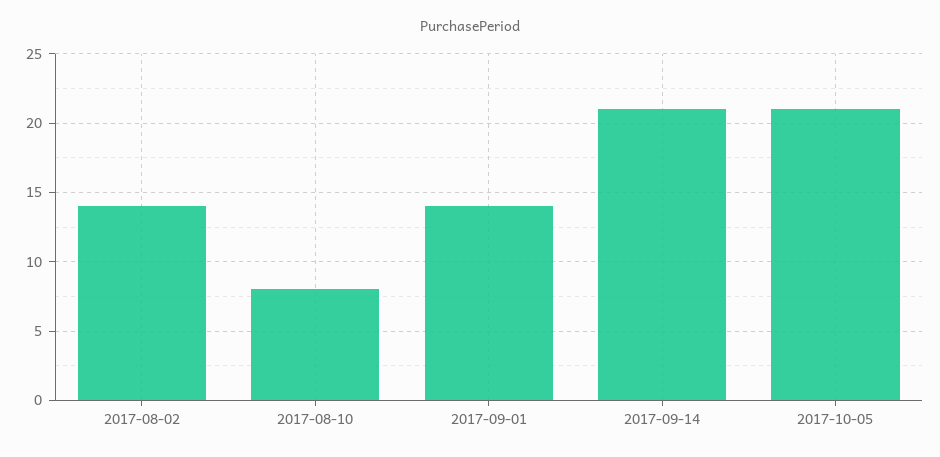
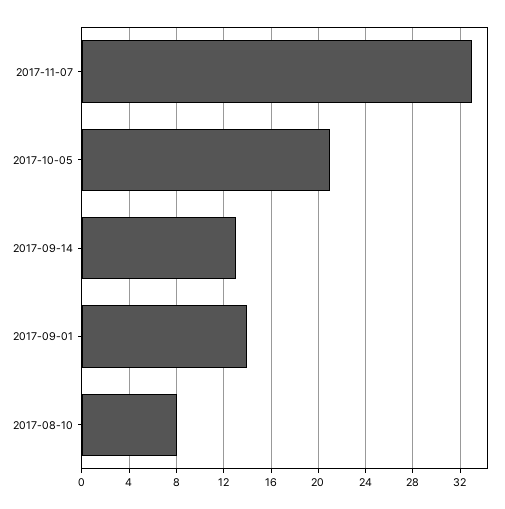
2017-08-02: 14 -> none
2017-09-14: 21 -> 13
2017-11-07: none -> 33

